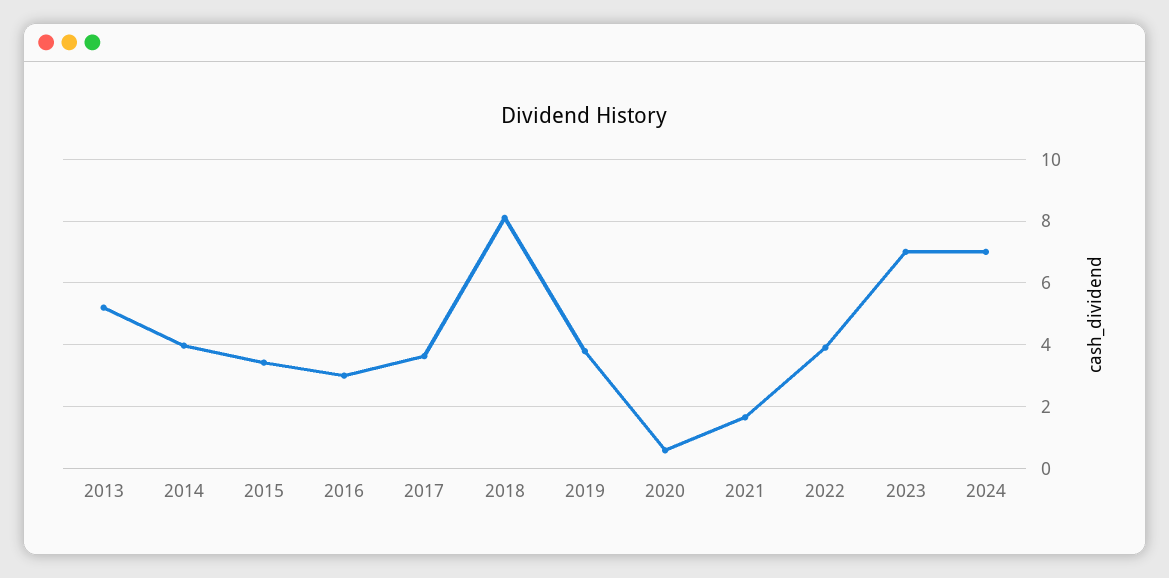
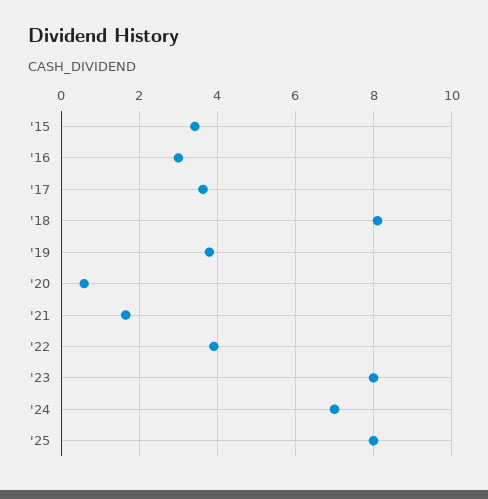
2013: 5.2 -> none
2014: 4 -> none
2023: 7 -> 8
'25: none -> 8

